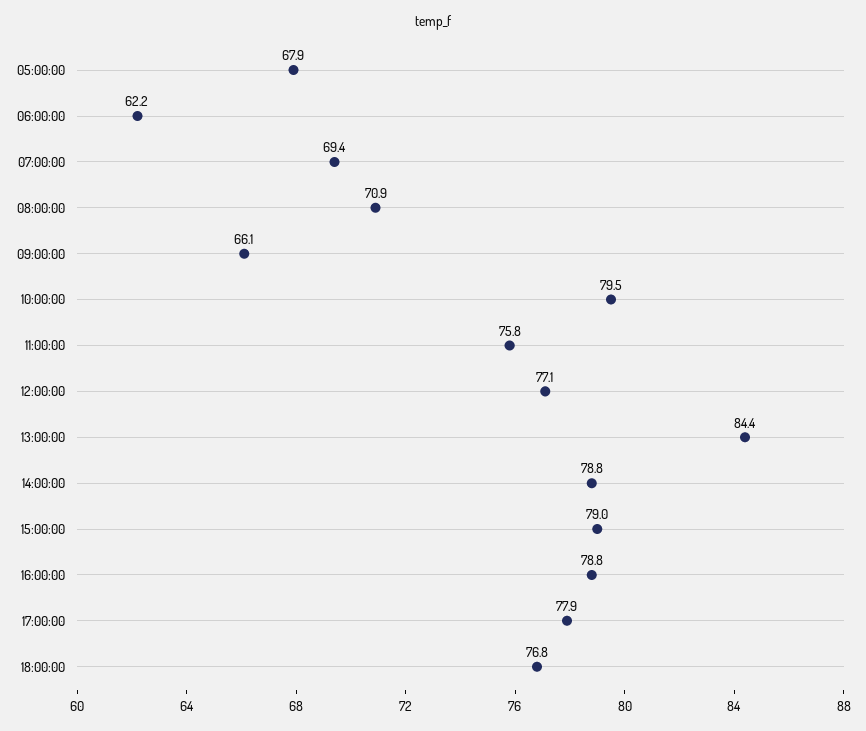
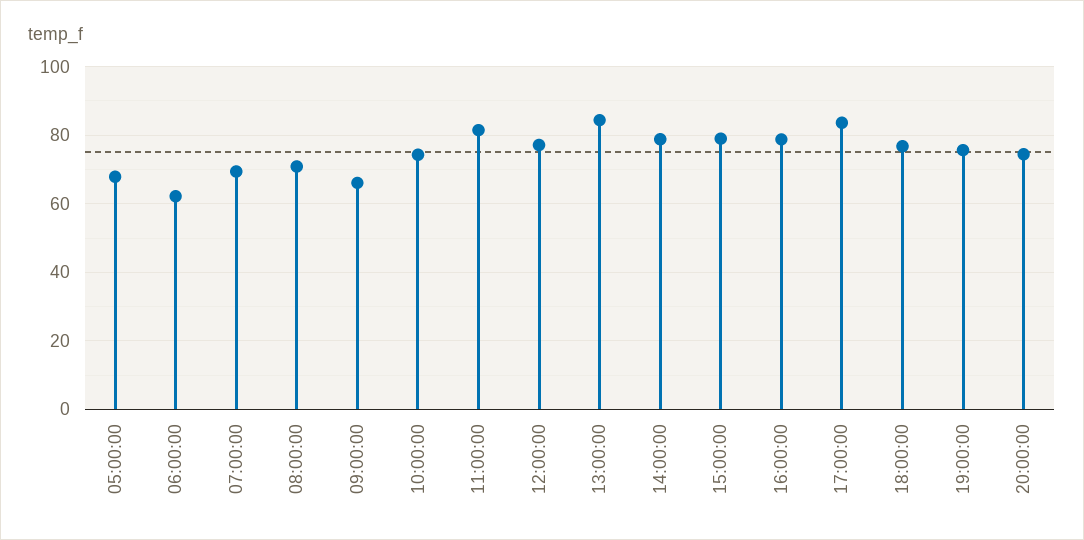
10:00:00: 79.5 -> 74
11:00:00: 75.8 -> 82
17:00:00: 77.9 -> 84
19:00:00: none -> 76
20:00:00: none -> 74

